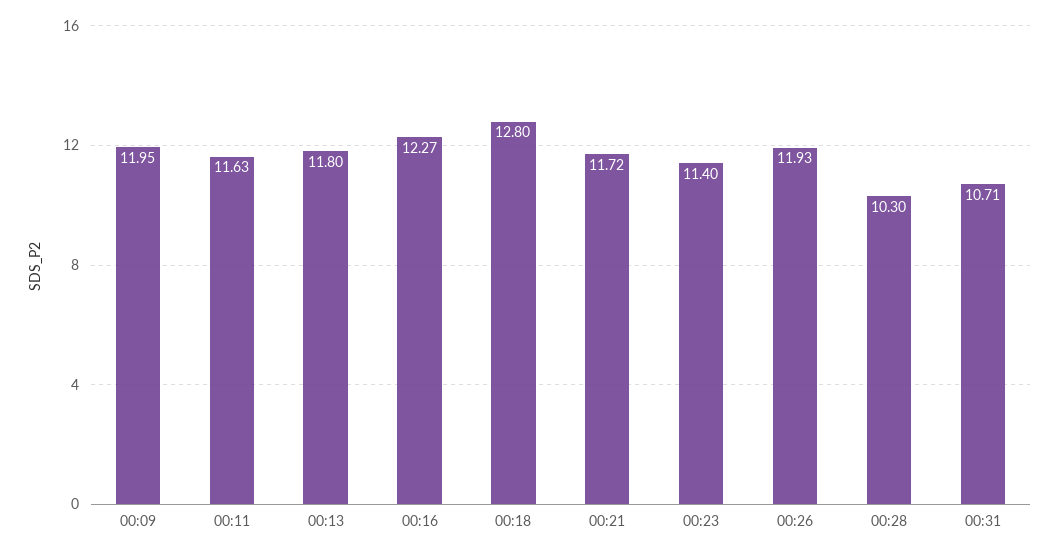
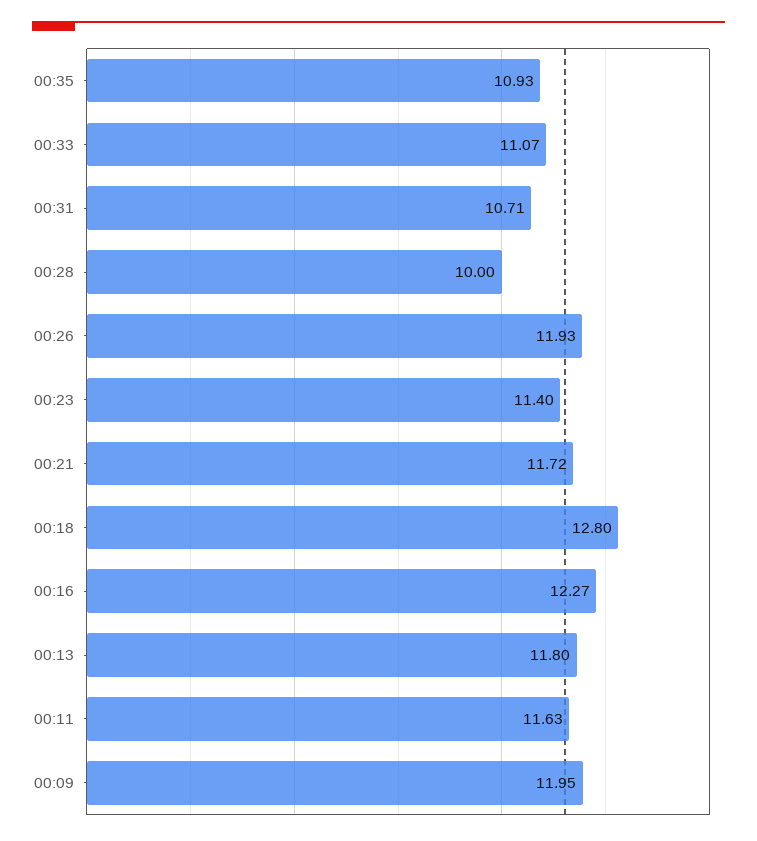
00:28: 10.3 -> 10
00:35: none -> 10.93
00:33: none -> 11.07

